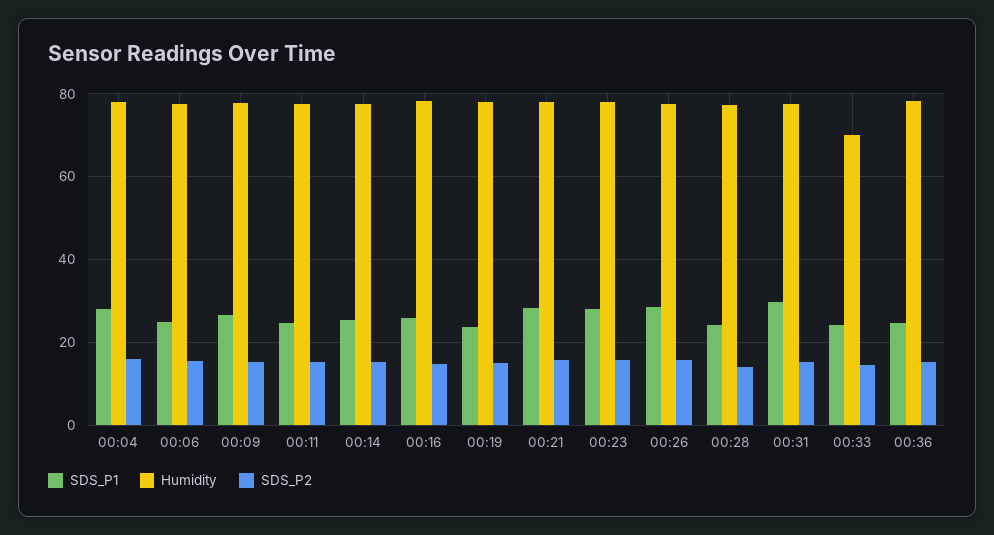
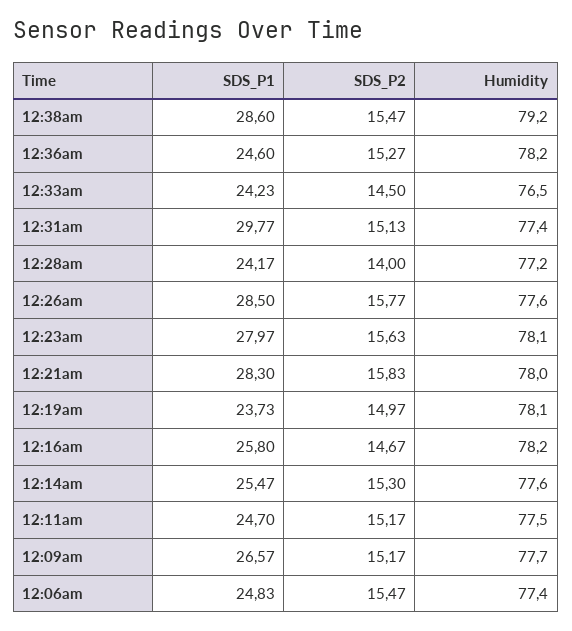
SDS_P1, 00:04: 28 -> none
Humidity, 00:04: 78 -> none
SDS_P2, 00:04: 16 -> none
Humidity, 00:33: 70 -> 76.5
SDS_P1, 12:38am: none -> 28.6
SDS_P2, 12:38am: none -> 15.47
Humidity, 12:38am: none -> 79.2

